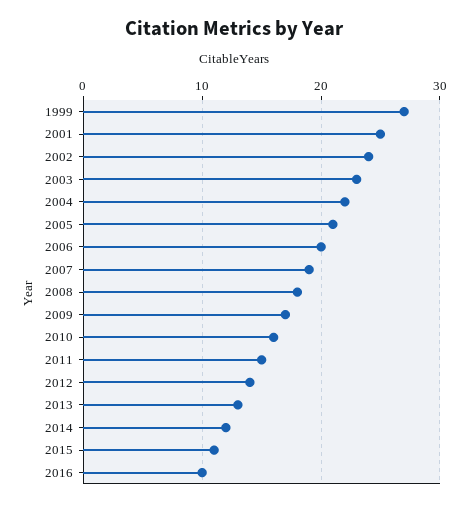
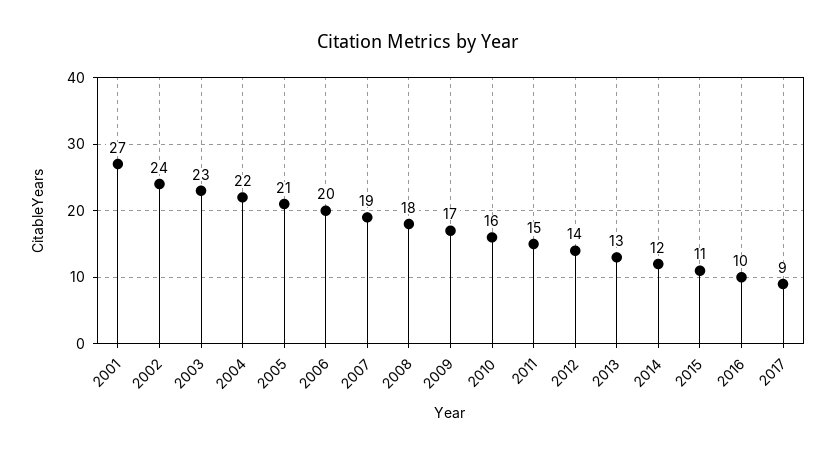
1999: 27 -> none
2001: 25 -> 27
2017: none -> 9

